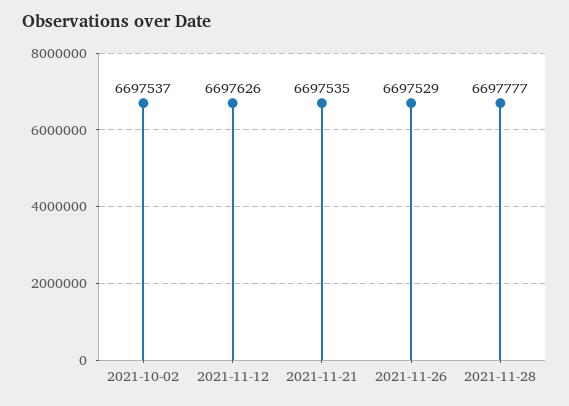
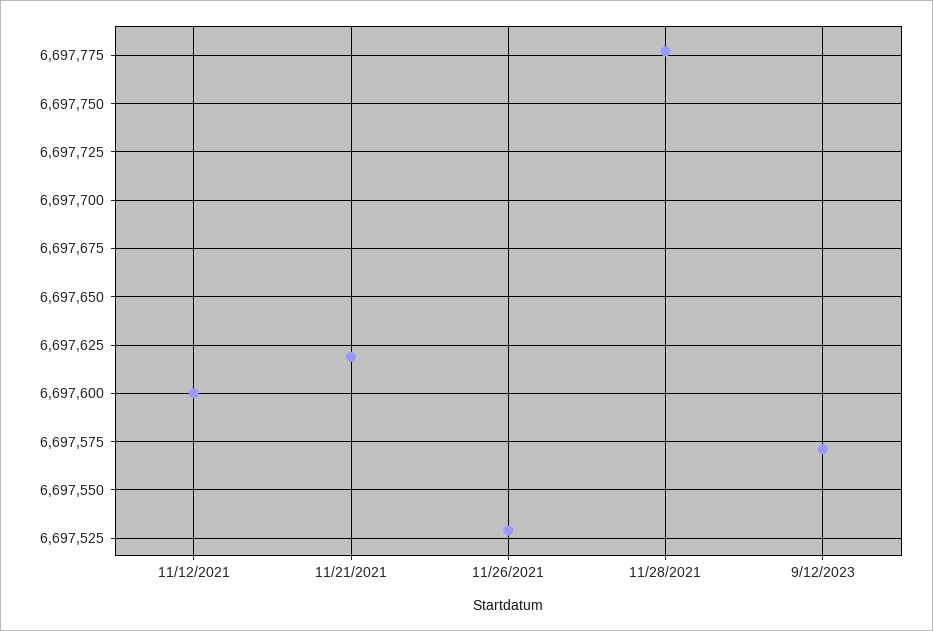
2021-10-02: 6697537 -> none
2021-11-12: 6697626 -> 6697600
2021-11-21: 6697535 -> 6697620
9/12/2023: none -> 6697570

